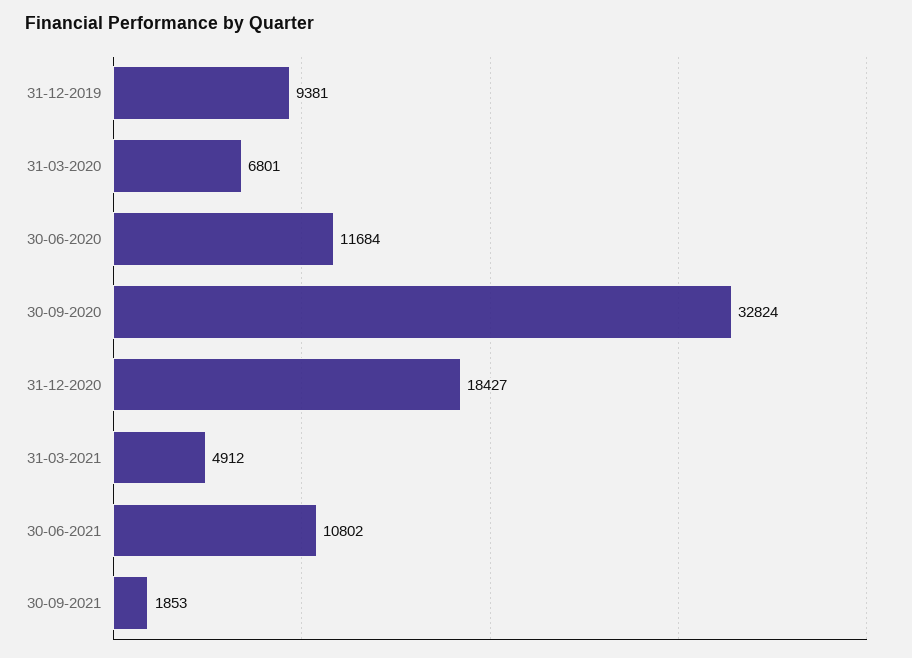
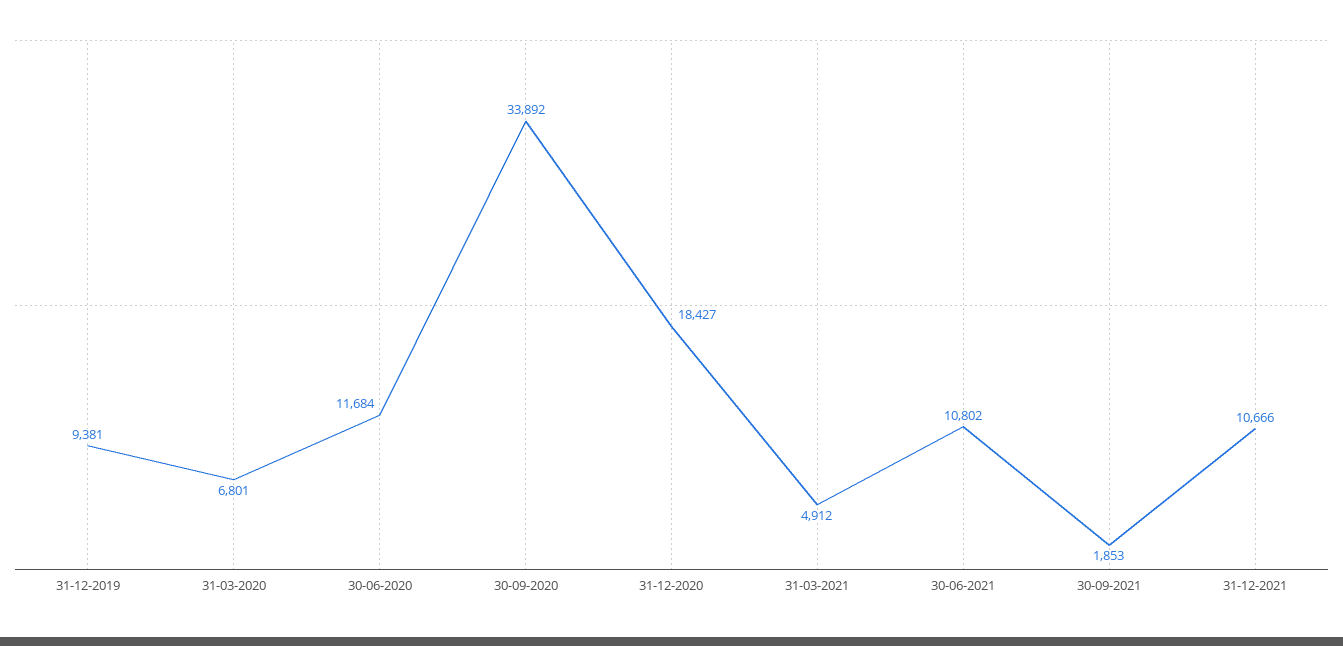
30-09-2020: 32824 -> 33892
31-12-2021: none -> 10666

